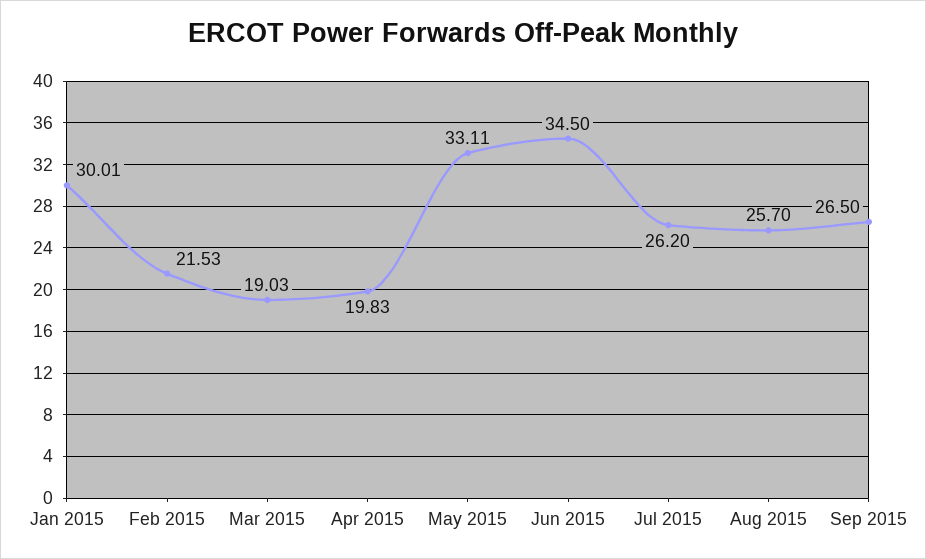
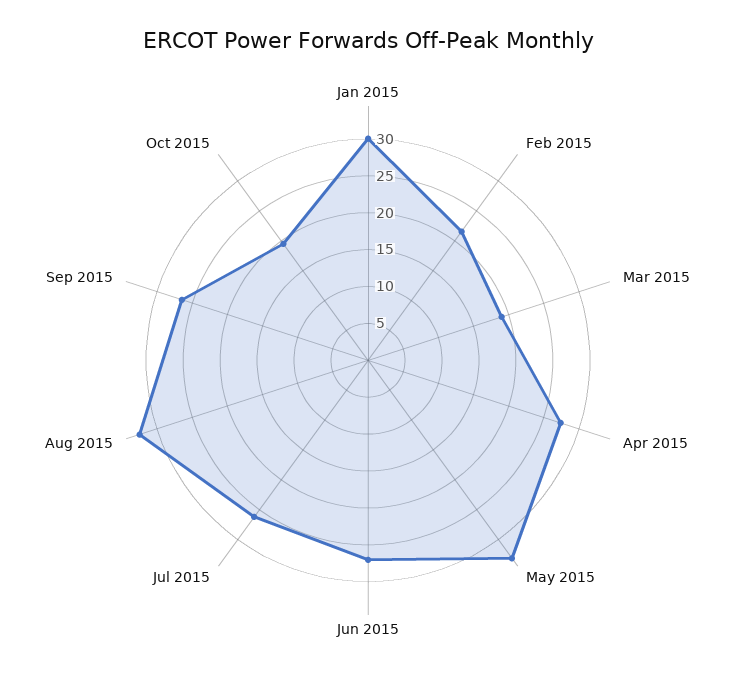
Apr 2015: 19.83 -> 27.5
Jun 2015: 34.5 -> 27.5
Aug 2015: 25.7 -> 32.5
Oct 2015: none -> 20

